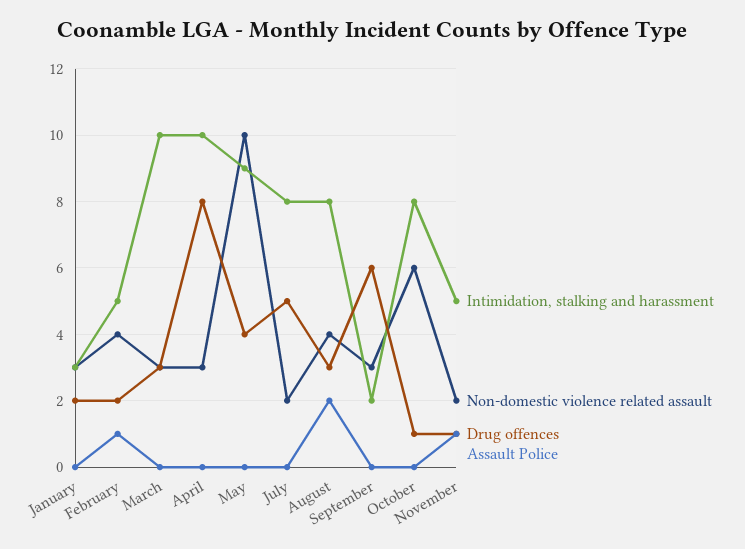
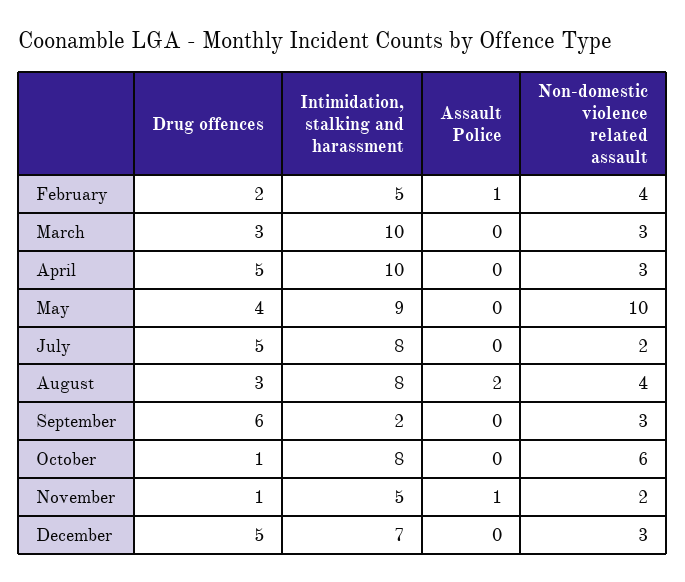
Intimidation, stalking and harassment, January: 3 -> none
Non-domestic violence related assault, January: 3 -> none
Drug offences, January: 2 -> none
Assault Police, January: 0 -> none
Drug offences, April: 8 -> 5
Drug offences, December: none -> 5
Intimidation, stalking and harassment, December: none -> 7
Assault Police, December: none -> 0
Non-domestic violence related assault, December: none -> 3

